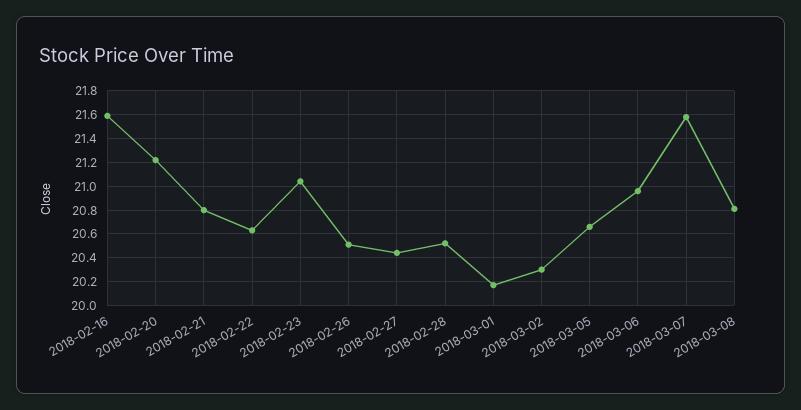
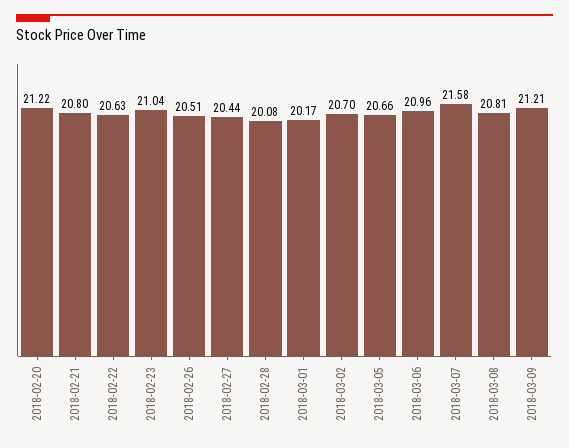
2018-02-16: 21.6 -> none
2018-02-28: 20.5 -> 20.08
2018-03-02: 20.3 -> 20.7
2018-03-09: none -> 21.21

